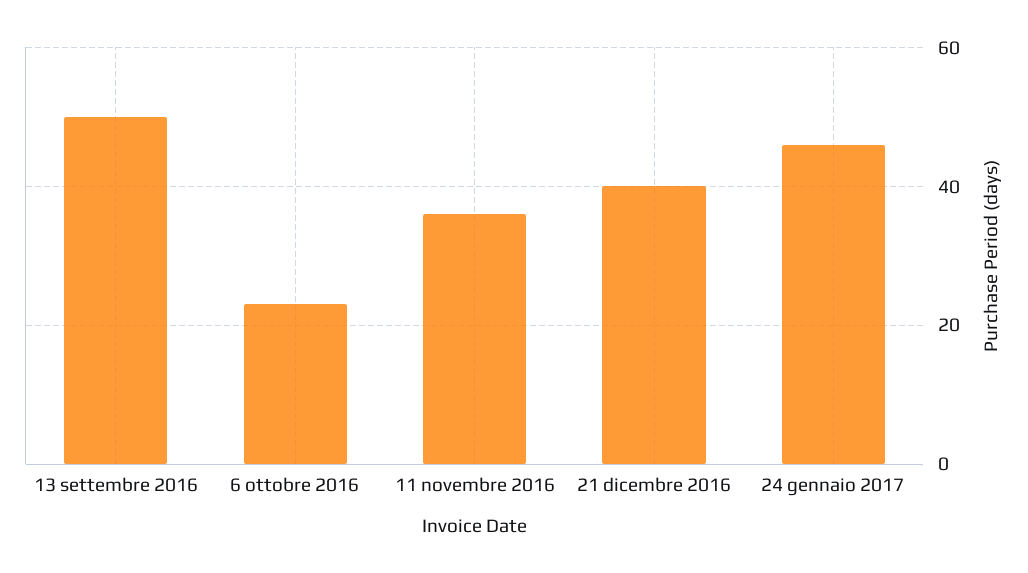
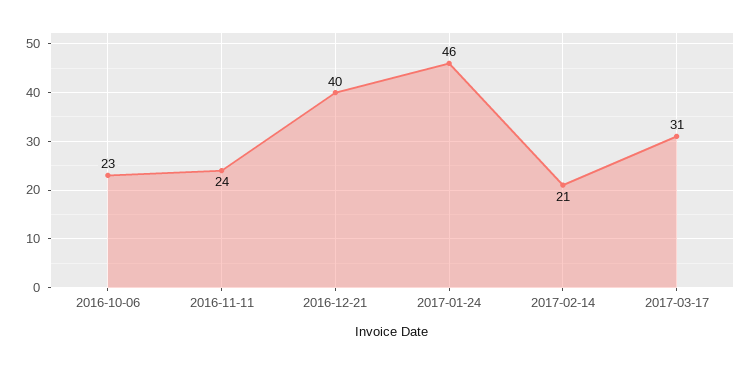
13 settembre 2016: 50 -> none
11 novembre 2016: 35 -> 24
2017-02-14: none -> 21
2017-03-17: none -> 31

